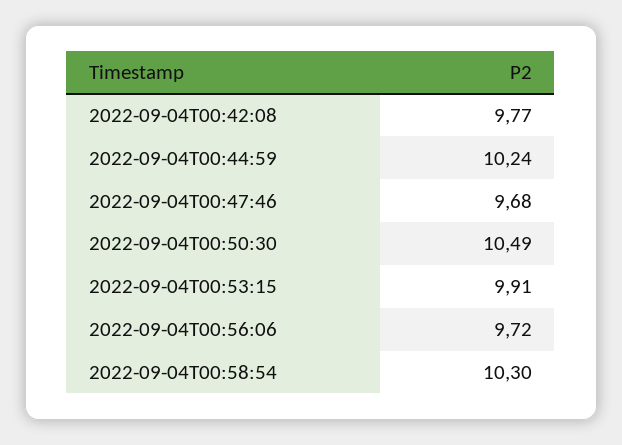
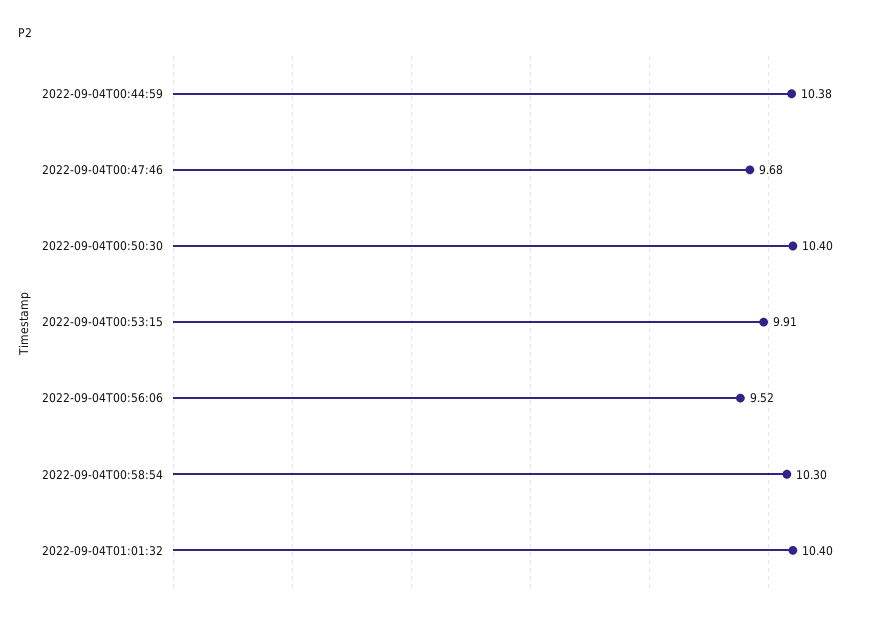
2022-09-04T00:42:08: 9.77 -> none
2022-09-04T00:44:59: 10.24 -> 10.38
2022-09-04T00:50:30: 10.49 -> 10.4
2022-09-04T00:56:06: 9.72 -> 9.52
2022-09-04T01:01:32: none -> 10.4

